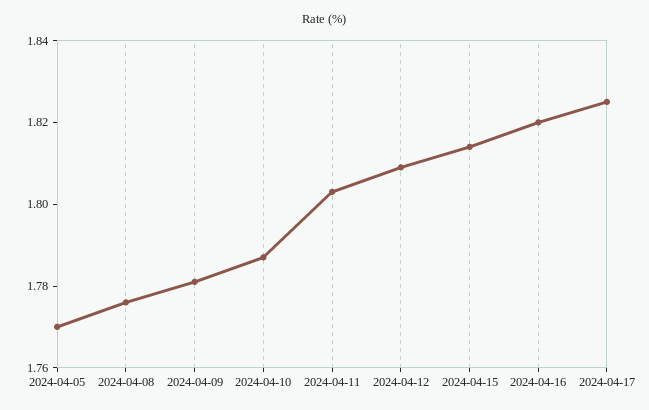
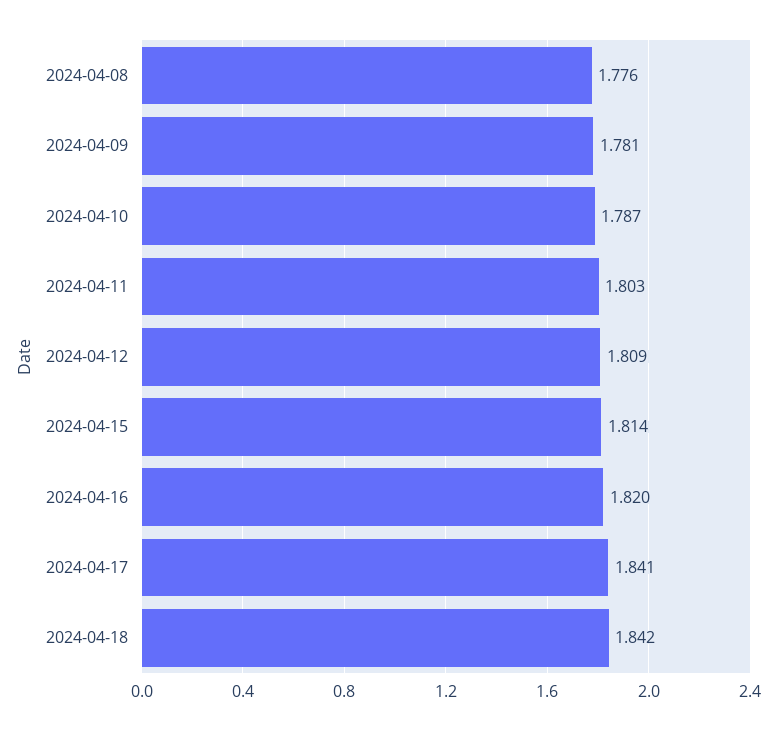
2024-04-05: 1.77 -> none
2024-04-17: 1.825 -> 1.841
2024-04-18: none -> 1.842

